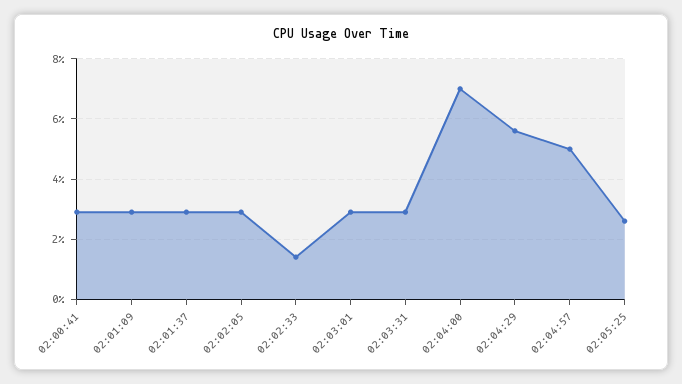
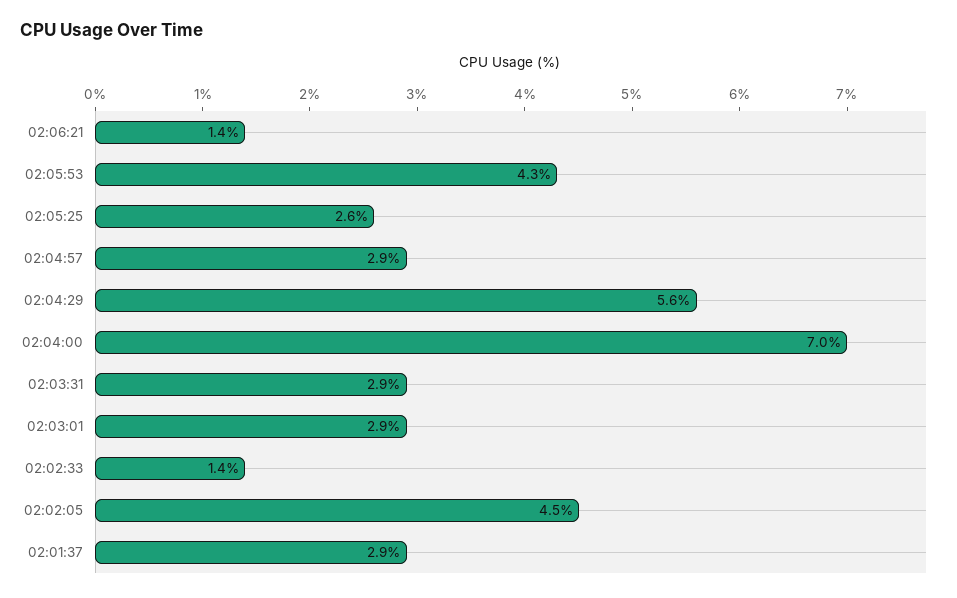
02:00:41: 3 -> none
02:01:09: 3 -> none
02:02:05: 3 -> 4.5
02:04:57: 5 -> 2.9
02:06:21: none -> 1.4
02:05:53: none -> 4.3

